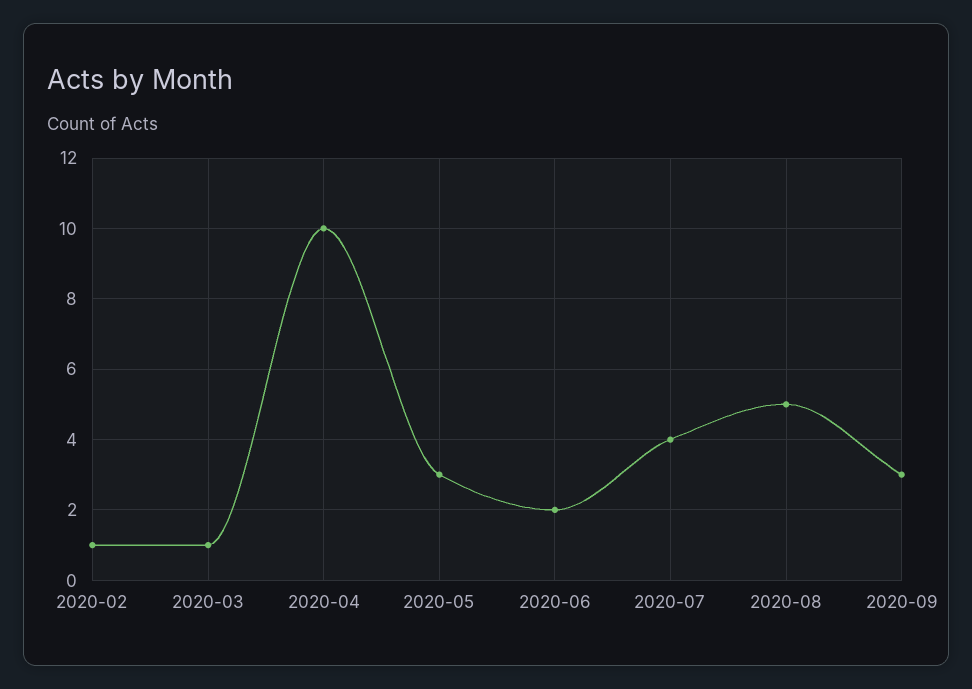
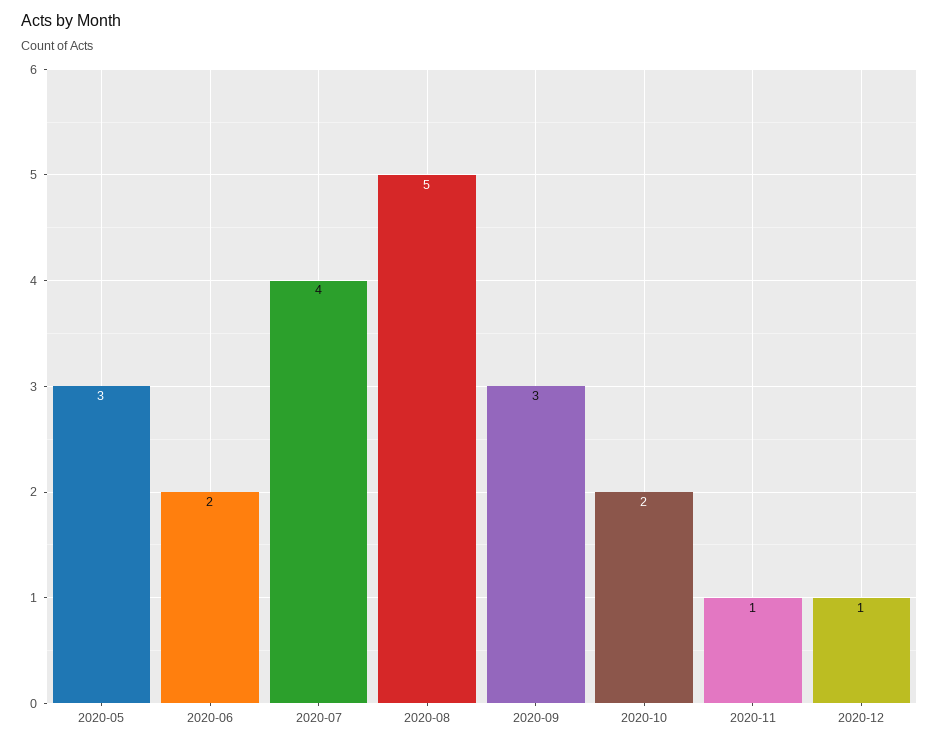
2020-02: 1 -> none
2020-03: 1 -> none
2020-04: 10 -> none
2020-10: none -> 2
2020-11: none -> 1
2020-12: none -> 1

